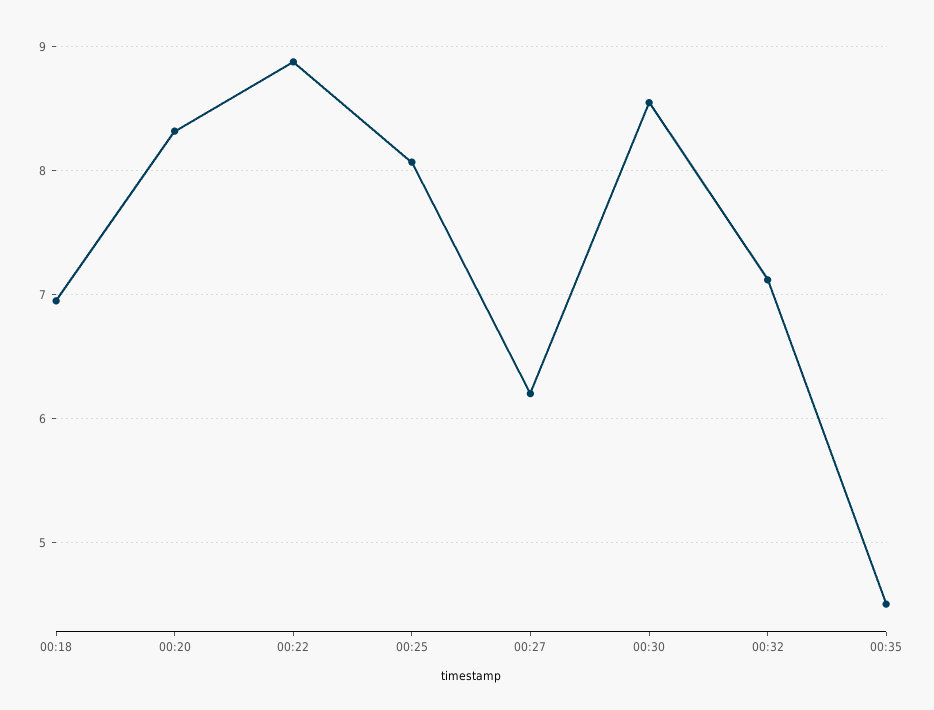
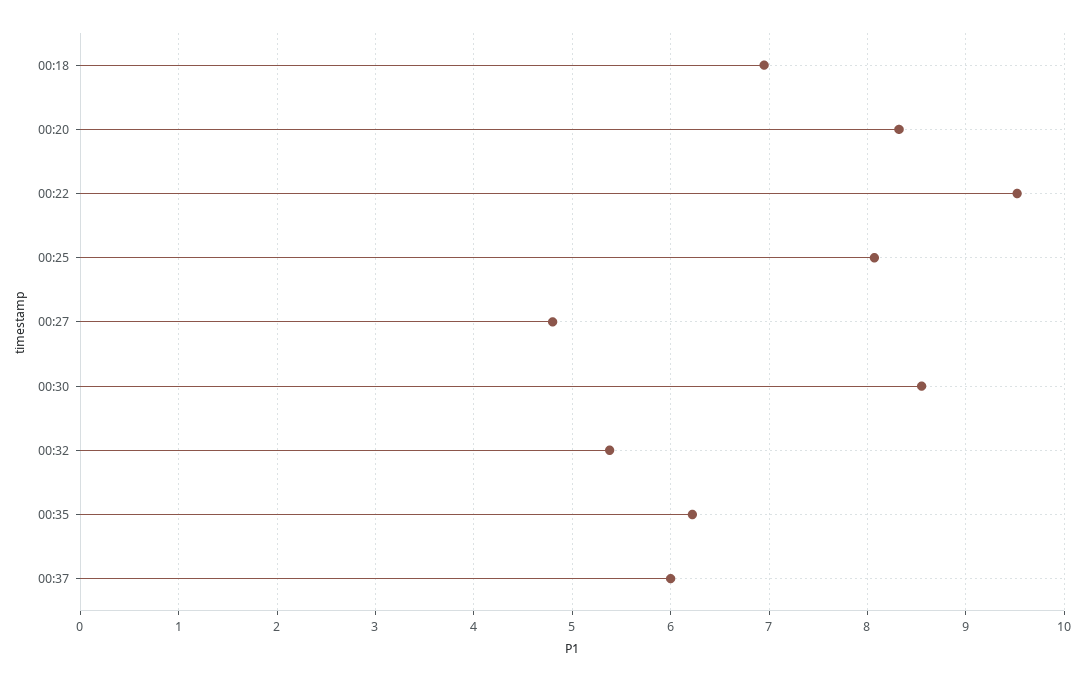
00:22: 8.9 -> 9.5
00:27: 6.2 -> 4.8
00:32: 7.1 -> 5.4
00:35: 4.5 -> 6.2
00:37: none -> 6

